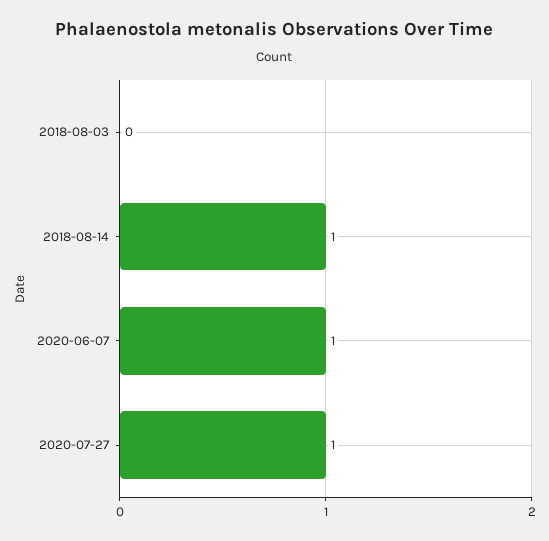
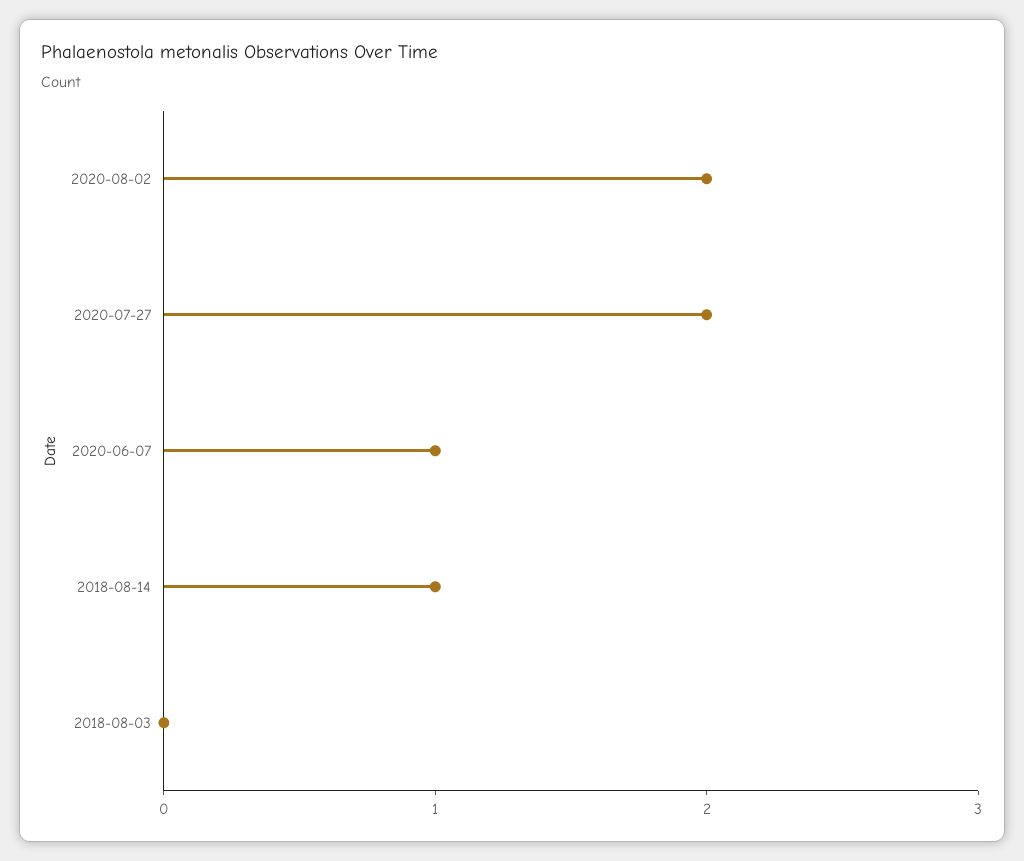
2020-07-27: 1 -> 2
2020-08-02: none -> 2

